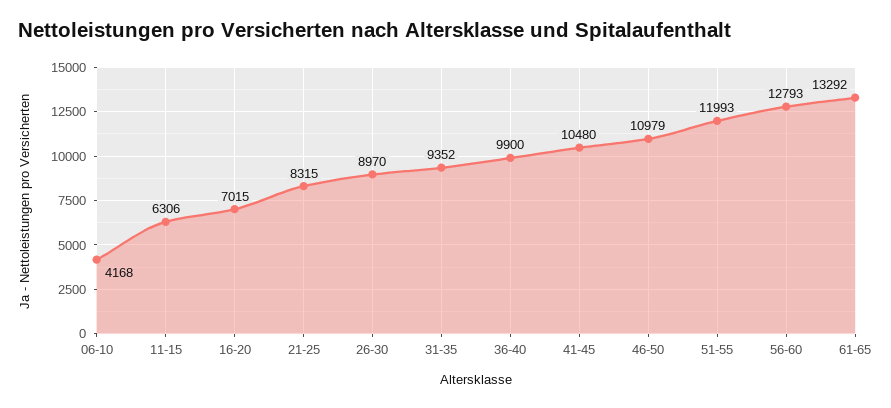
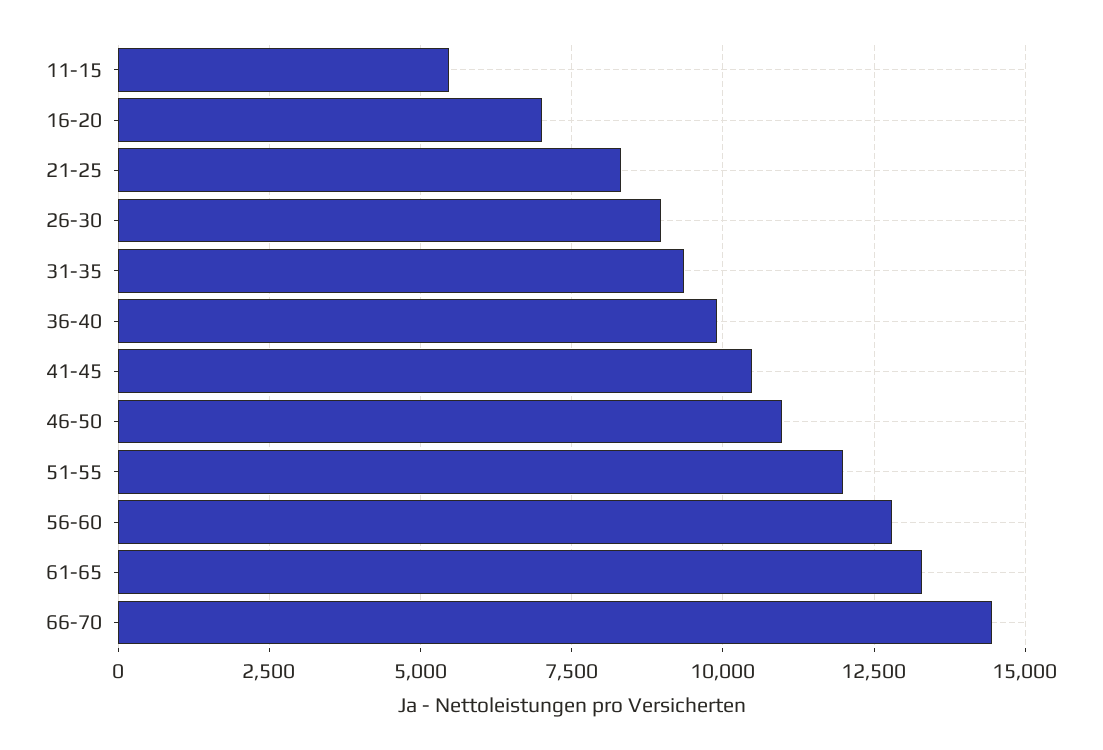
06-10: 4168 -> none
11-15: 6306 -> 5500
66-70: none -> 14500

